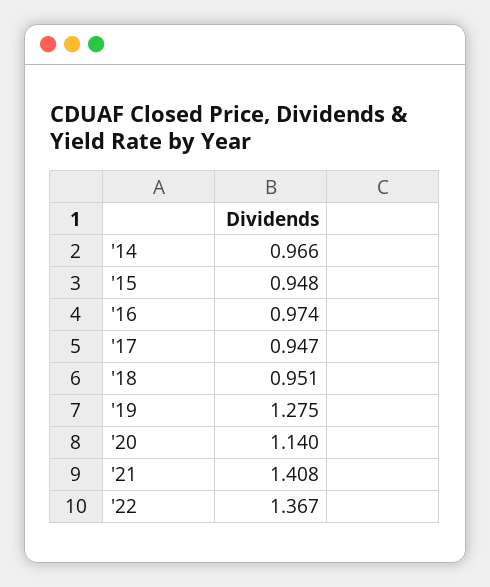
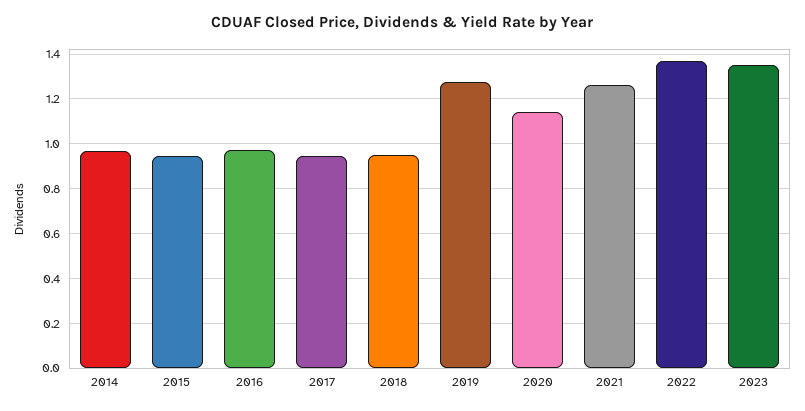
'21: 1.408 -> 1.25
2023: none -> 1.35

